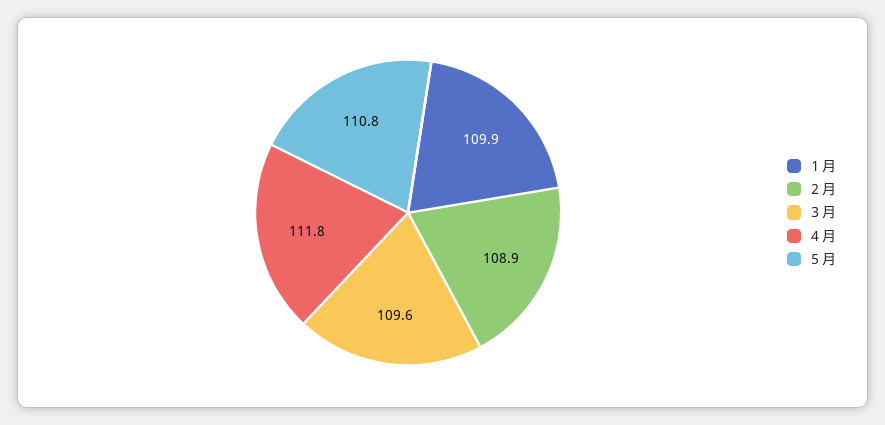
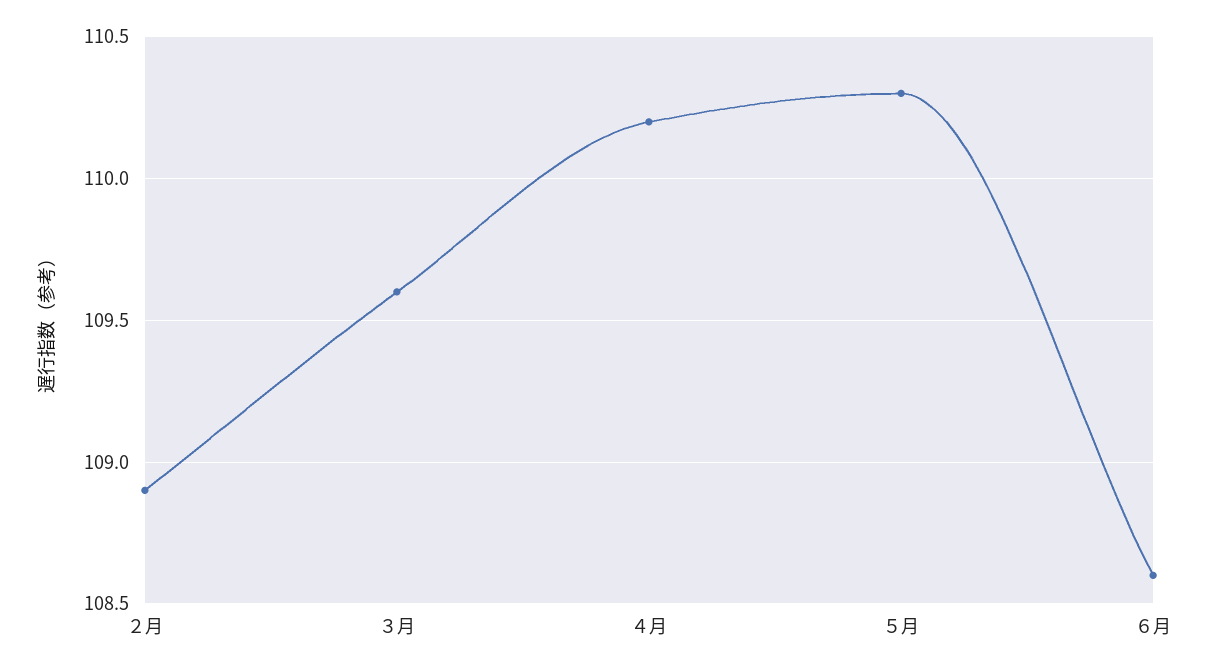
１月: 109.9 -> none
４月: 111.8 -> 110.2
５月: 110.8 -> 110.3
６月: none -> 108.6

